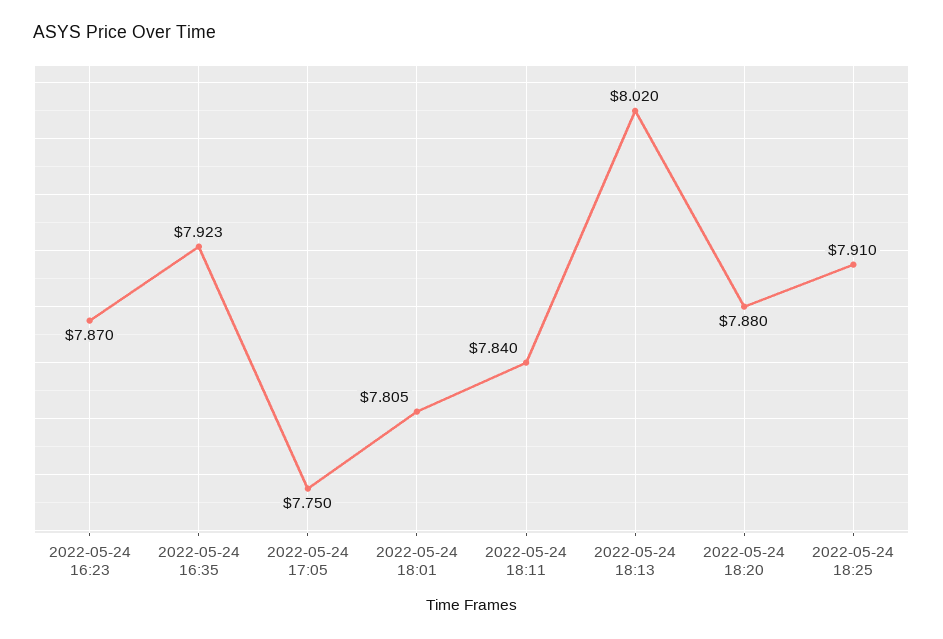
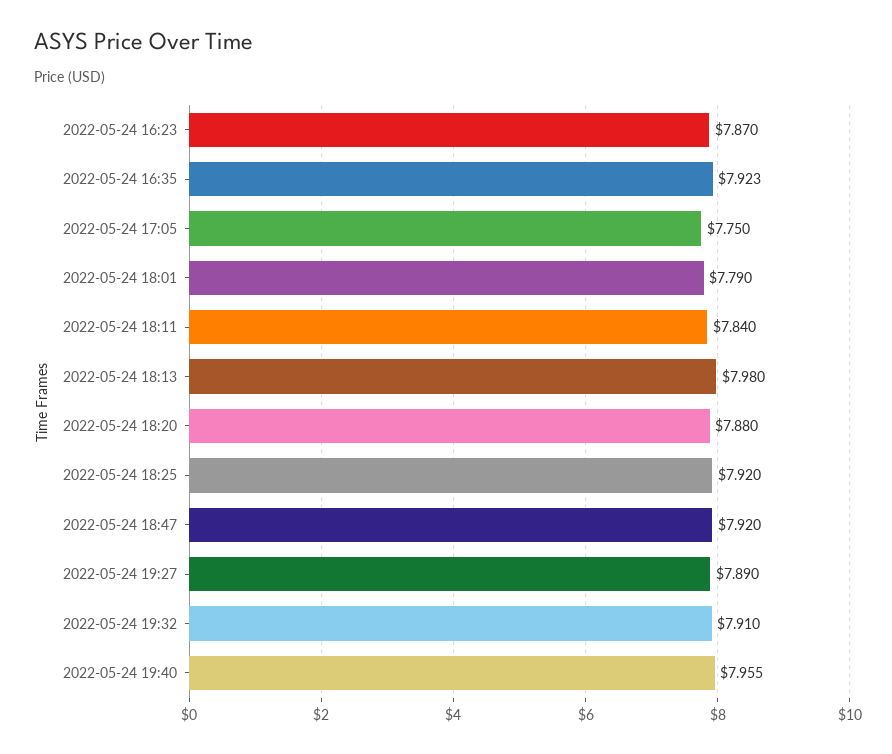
2022-05-24 18:01: 7.805 -> 7.79
2022-05-24 18:13: 8.02 -> 7.98
2022-05-24 18:25: 7.91 -> 7.92
2022-05-24 18:47: none -> 7.92
2022-05-24 19:27: none -> 7.89
2022-05-24 19:32: none -> 7.91
2022-05-24 19:40: none -> 7.955

